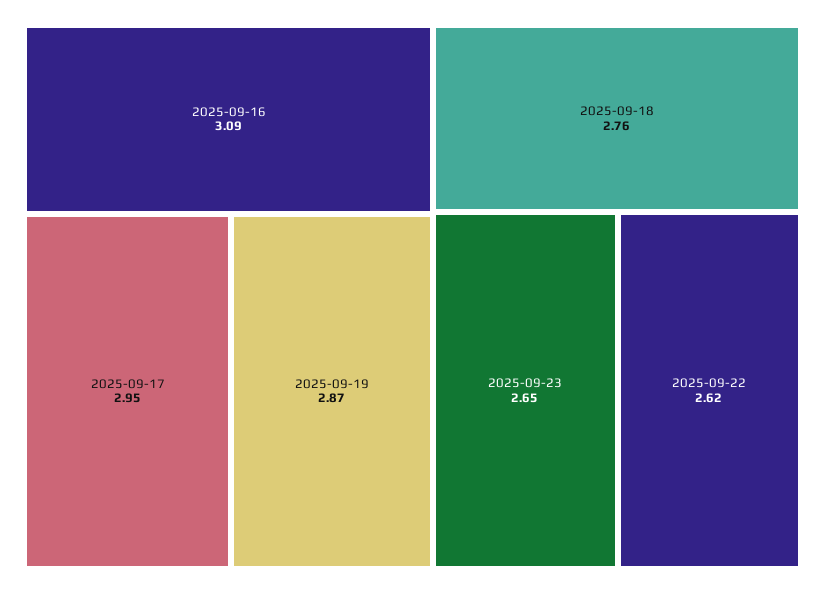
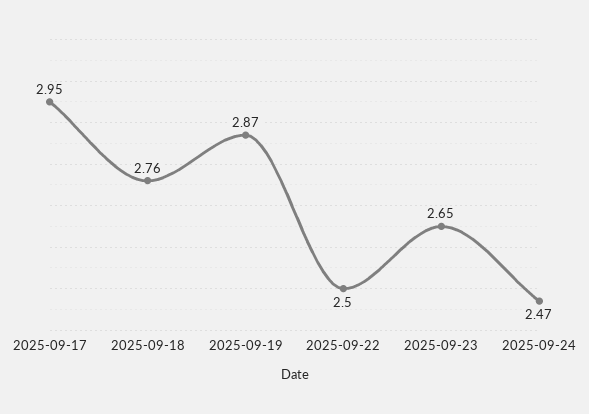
2025-09-16: 3.09 -> none
2025-09-22: 2.62 -> 2.5
2025-09-24: none -> 2.47

